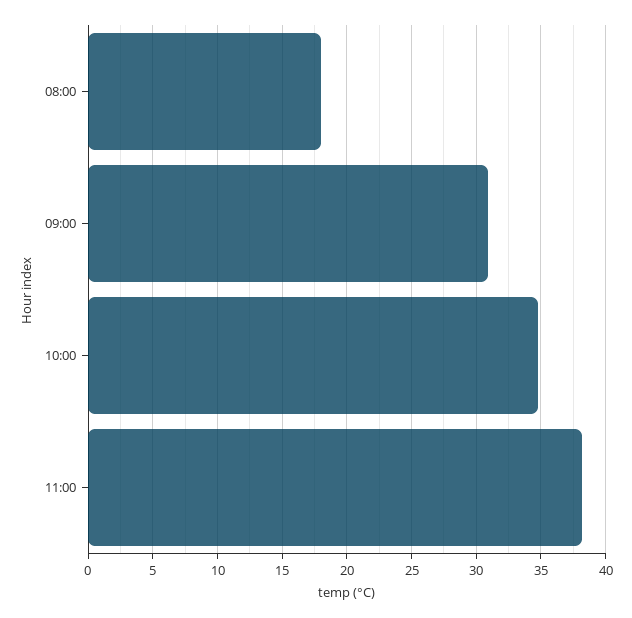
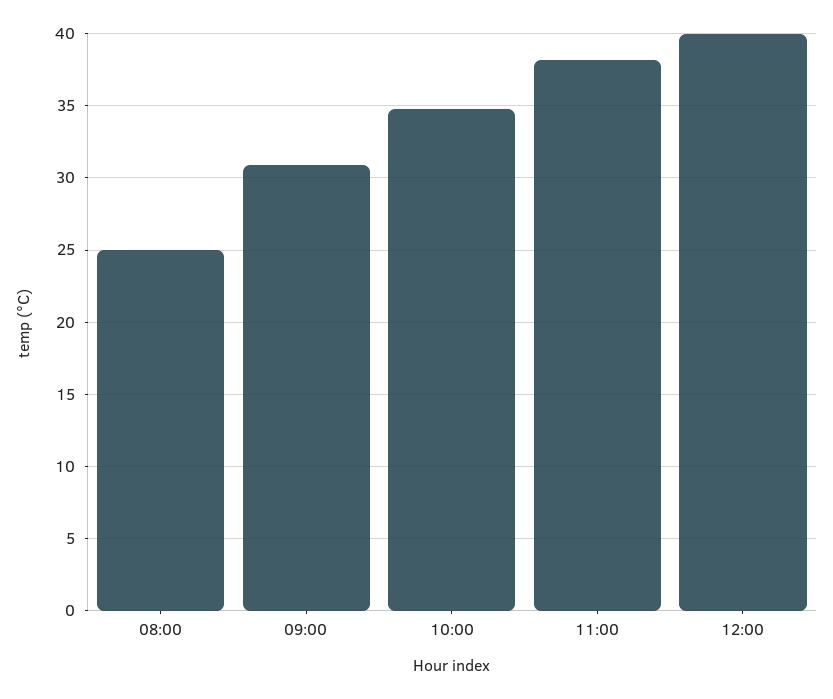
08:00: 18 -> 25
12:00: none -> 40

